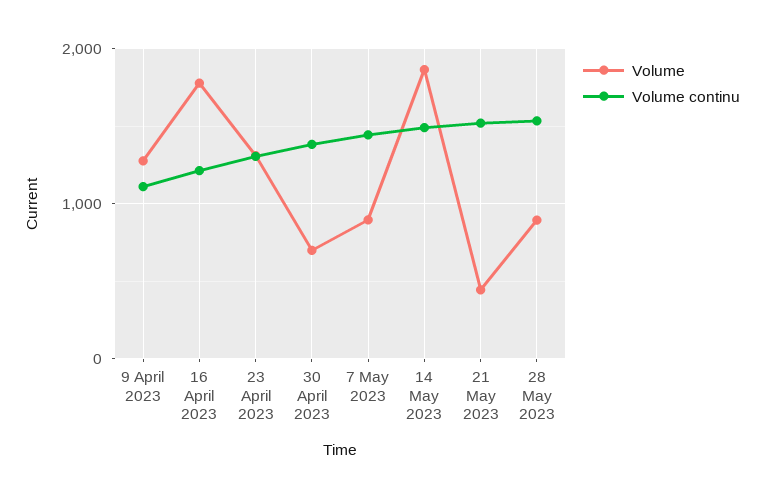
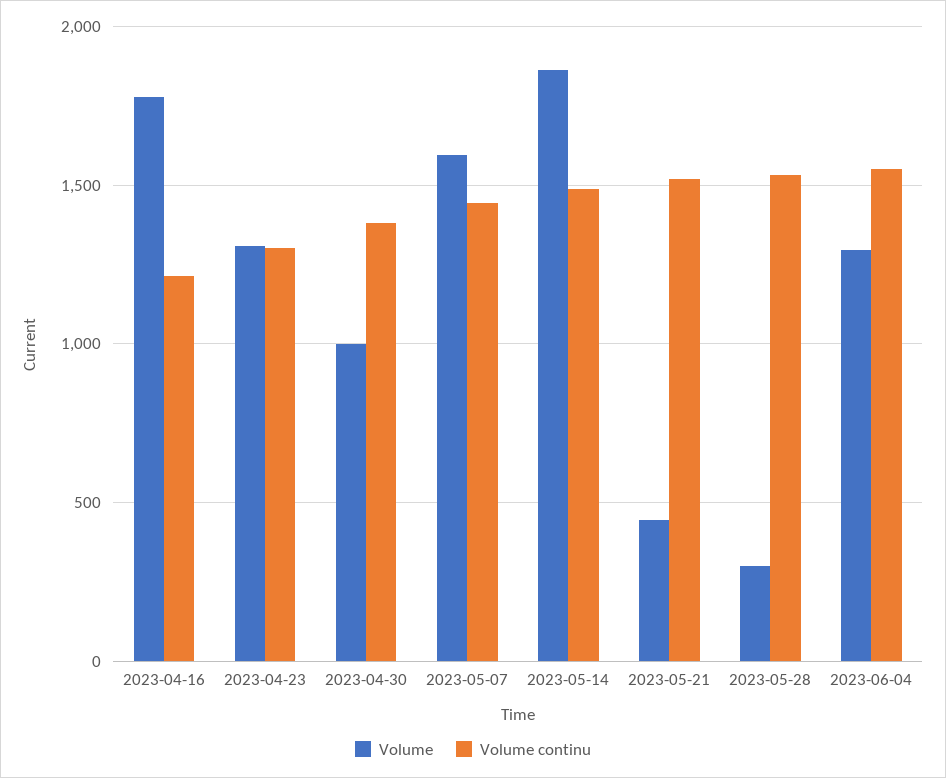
Volume, 9 April 2023: 1300 -> none
Volume continu, 9 April 2023: 1100 -> none
Volume, 30 April 2023: 700 -> 1000
Volume, 7 May 2023: 900 -> 1600
Volume, 28 May 2023: 900 -> 300
Volume, 2023-06-04: none -> 1300
Volume continu, 2023-06-04: none -> 1550

